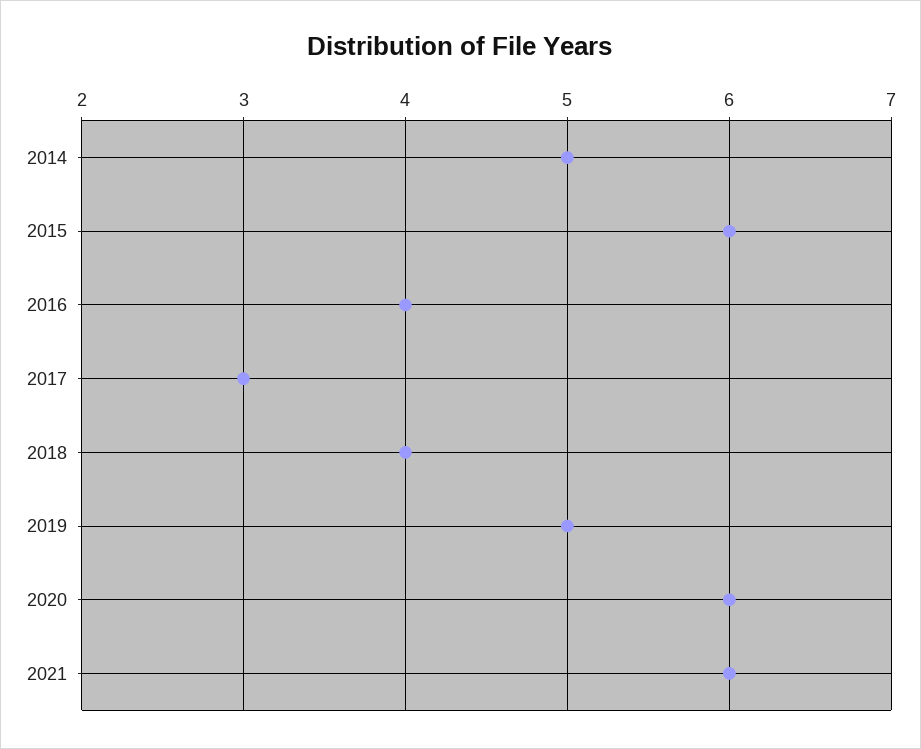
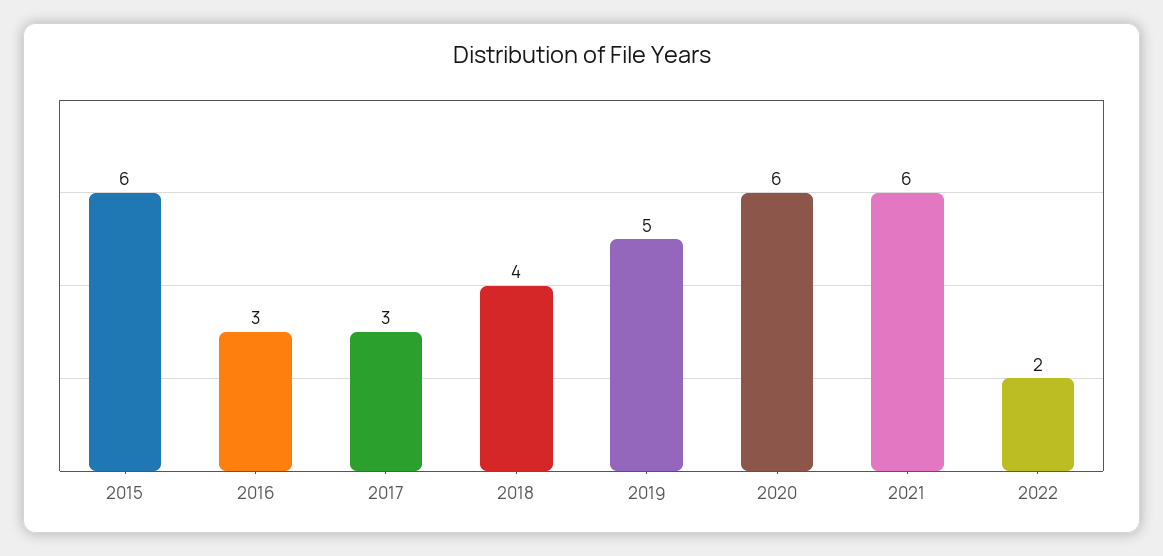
2014: 5 -> none
2016: 4 -> 3
2022: none -> 2

